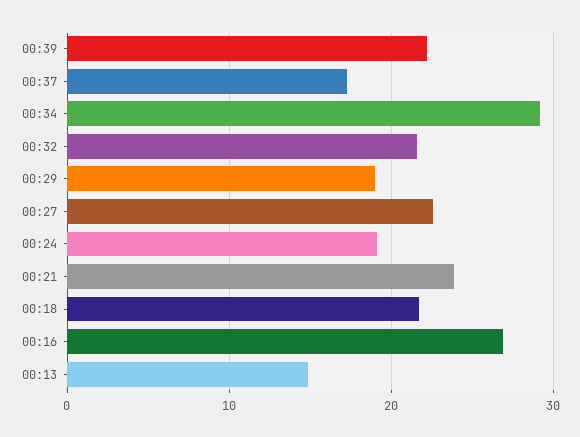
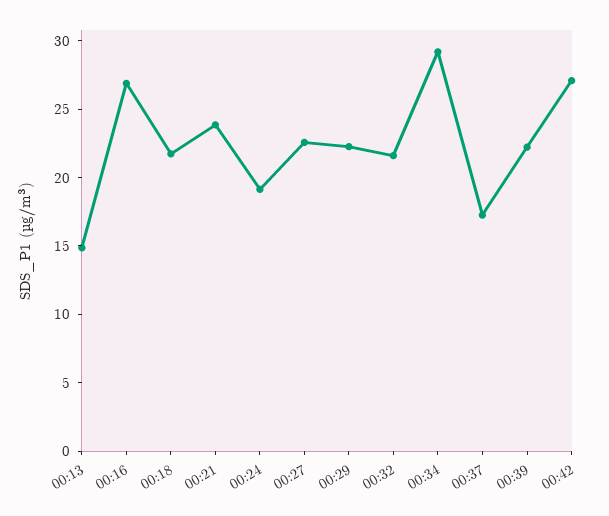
00:29: 19 -> 22
00:42: none -> 27

